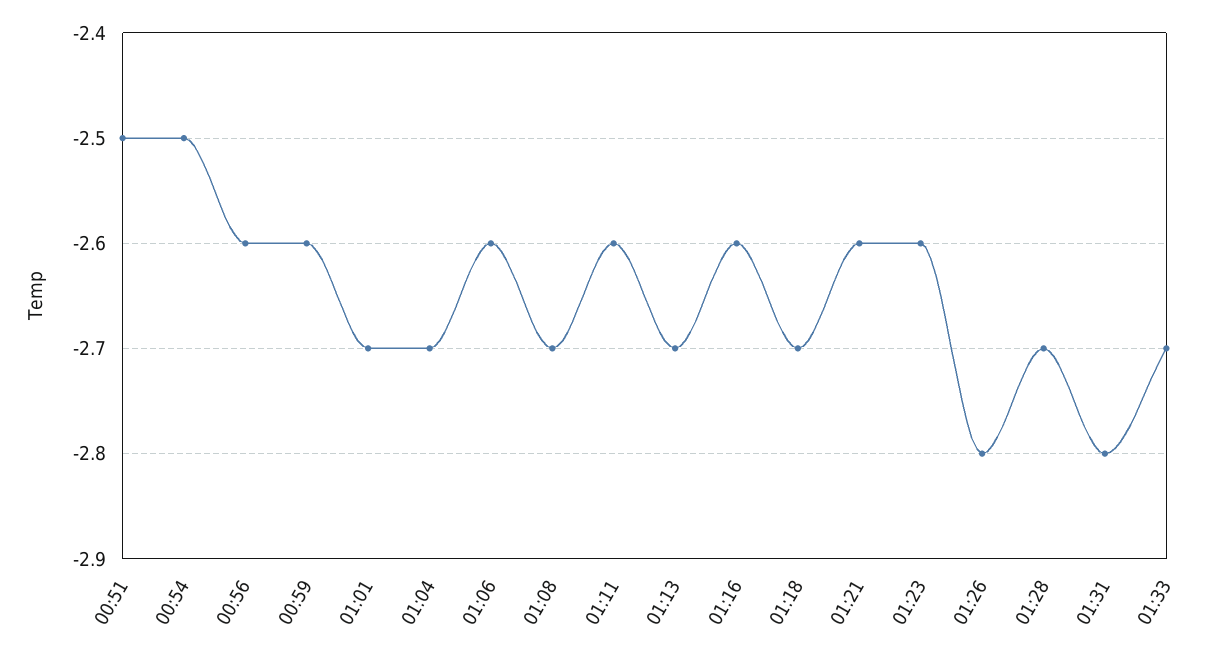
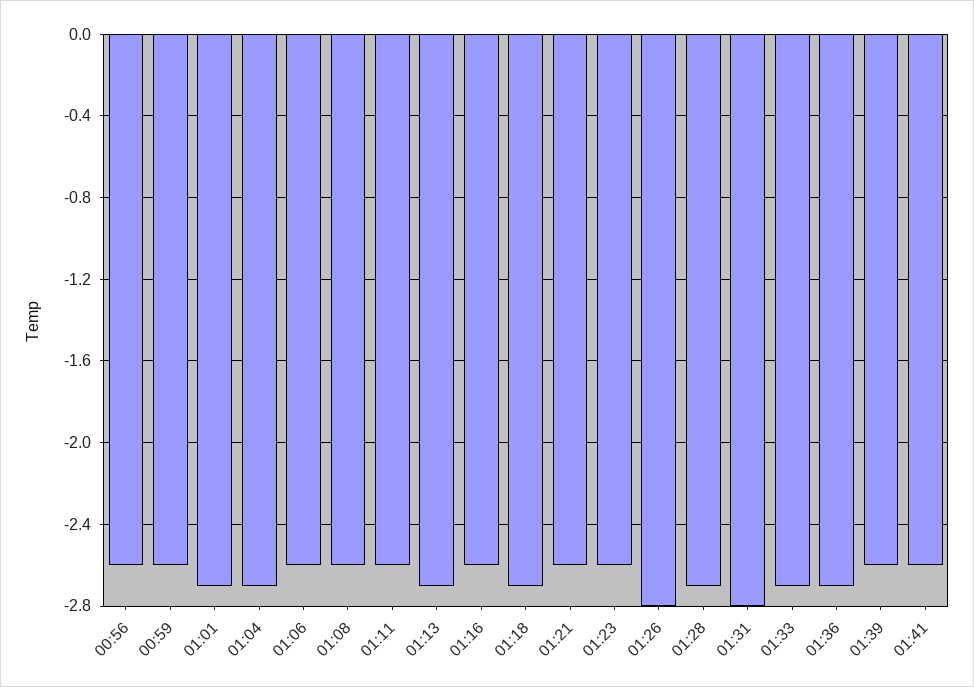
00:51: -2.5 -> none
00:54: -2.5 -> none
01:08: -2.7 -> -2.6
01:36: none -> -2.7
01:39: none -> -2.6
01:41: none -> -2.6

